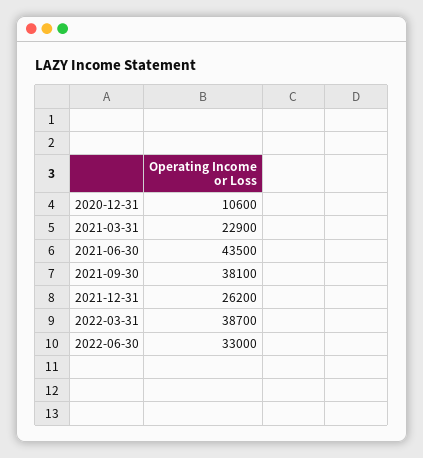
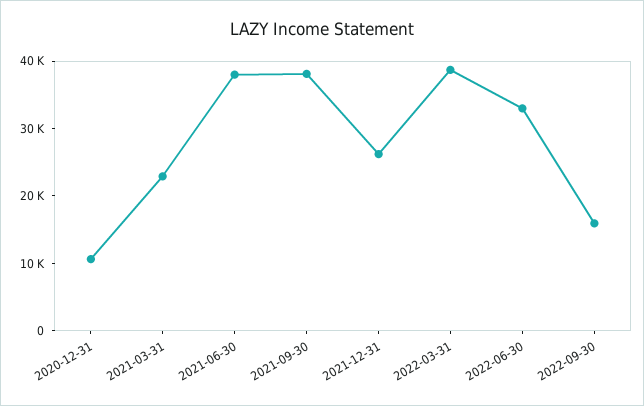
2021-06-30: 43500 -> 38000
2022-09-30: none -> 16000

